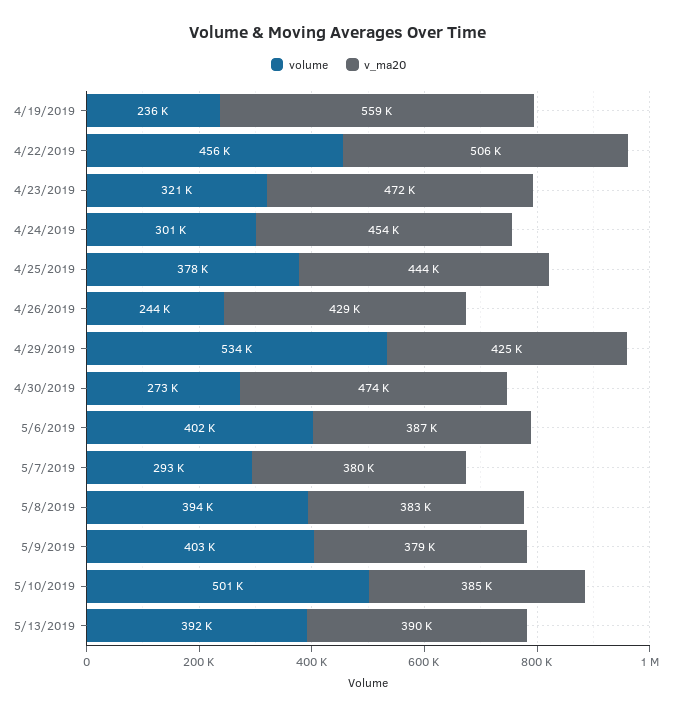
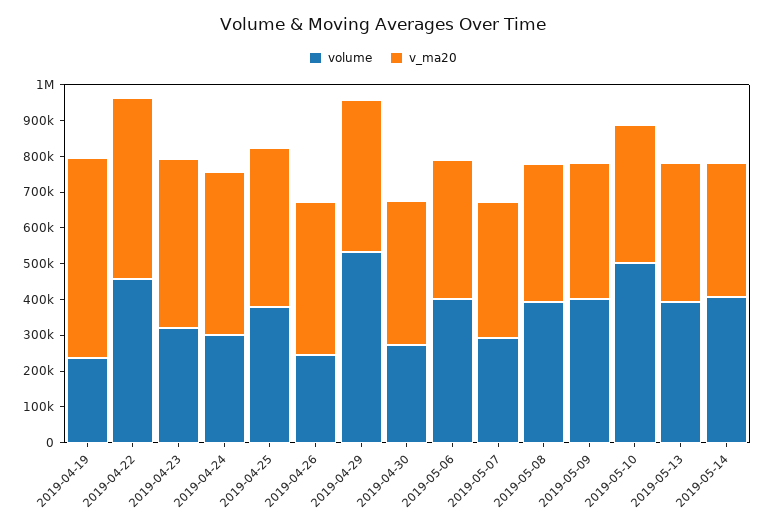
v_ma20, 4/30/2019: 474000 -> 400000
volume, 2019-05-14: none -> 400000
v_ma20, 2019-05-14: none -> 375000

